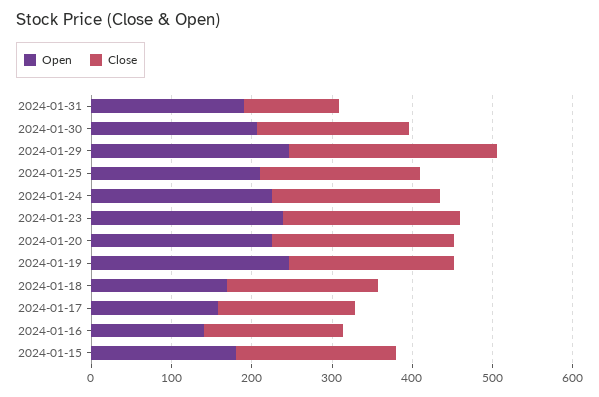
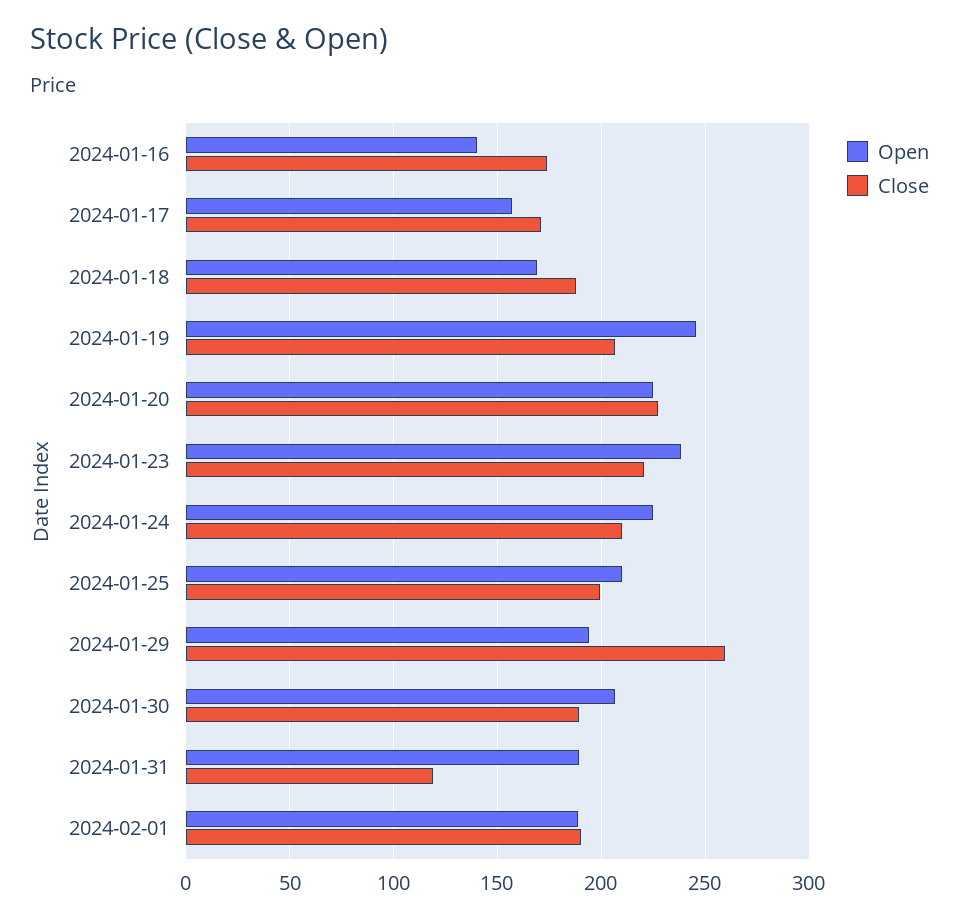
Open, 2024-01-29: 240 -> 195
Open, 2024-01-15: 180 -> none
Close, 2024-01-15: 200 -> none
Open, 2024-02-01: none -> 190
Close, 2024-02-01: none -> 190

